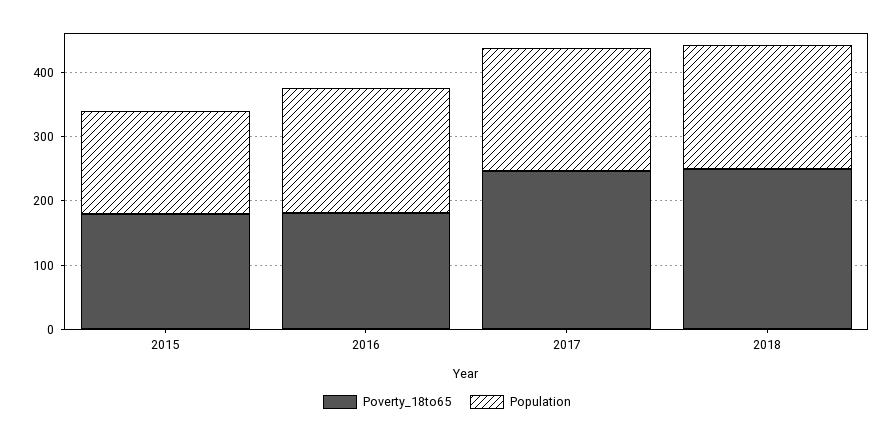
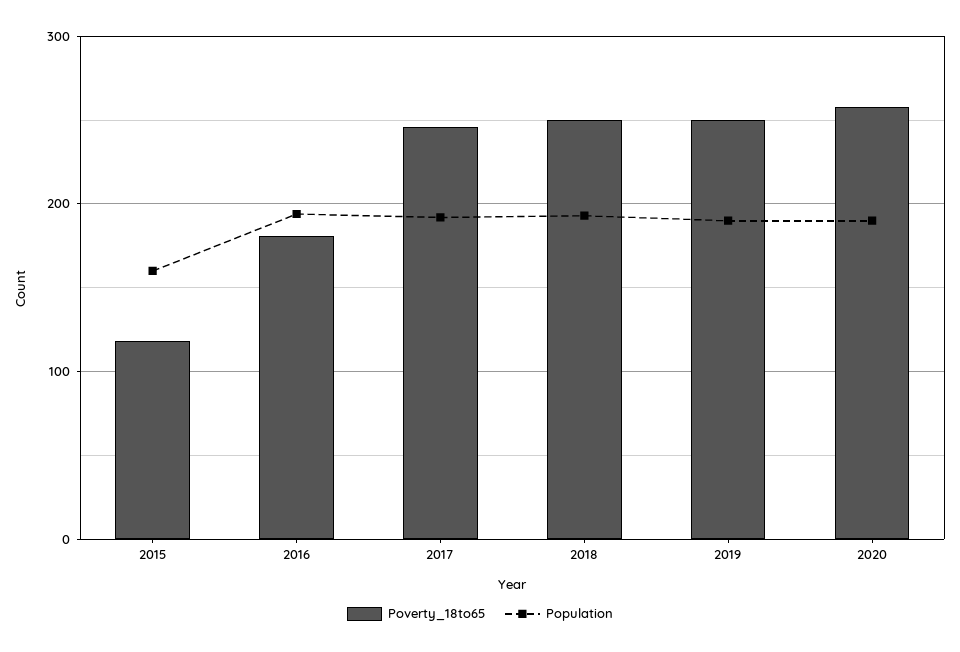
Poverty_18to65, 2015: 180 -> 120
Poverty_18to65, 2019: none -> 250
Population, 2019: none -> 190
Poverty_18to65, 2020: none -> 260
Population, 2020: none -> 190

